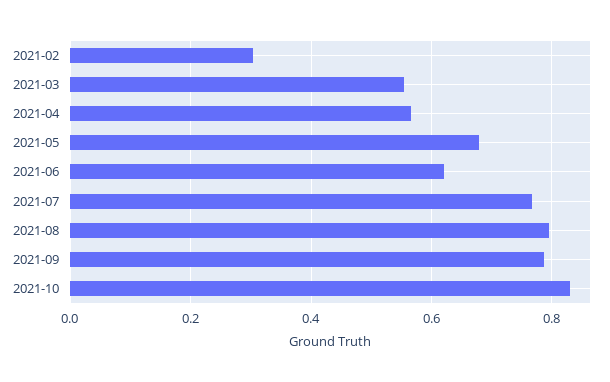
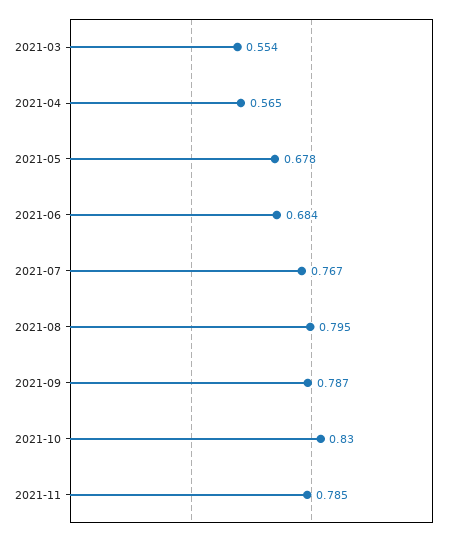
2021-02: 0.3 -> none
2021-06: 0.62 -> 0.684
2021-11: none -> 0.785

